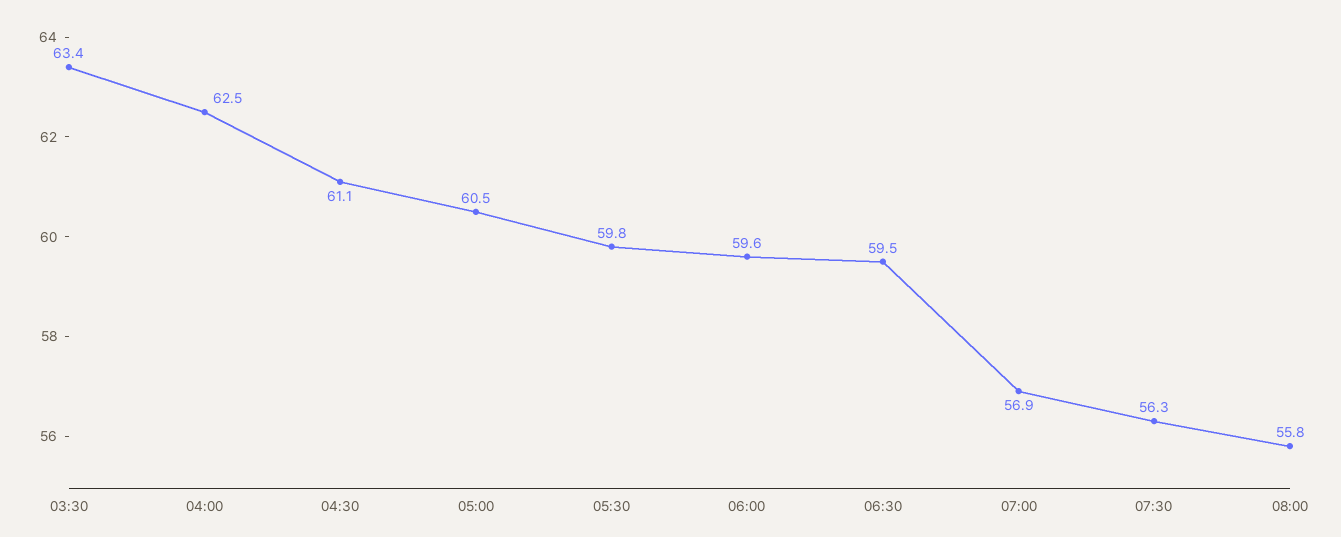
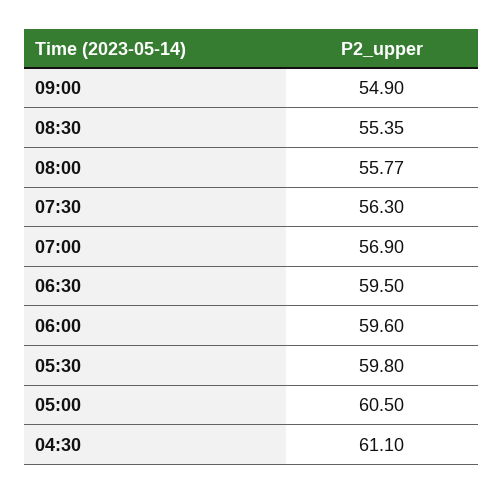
03:30: 63.4 -> none
04:00: 62.5 -> none
08:00: 55.8 -> 55.77
09:00: none -> 54.9
08:30: none -> 55.35

